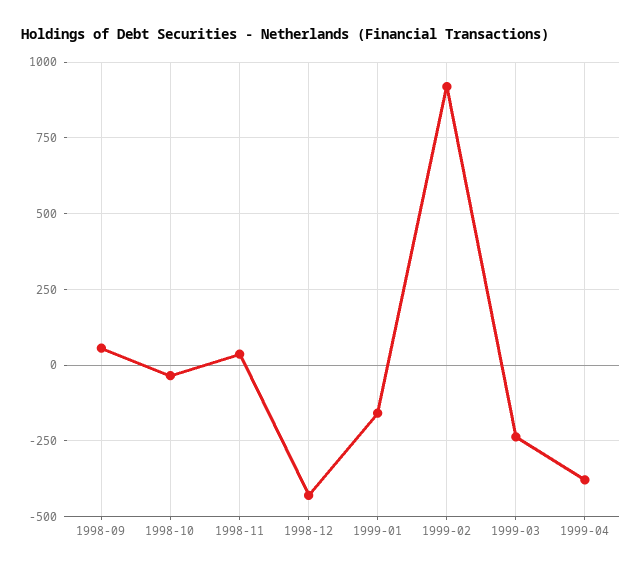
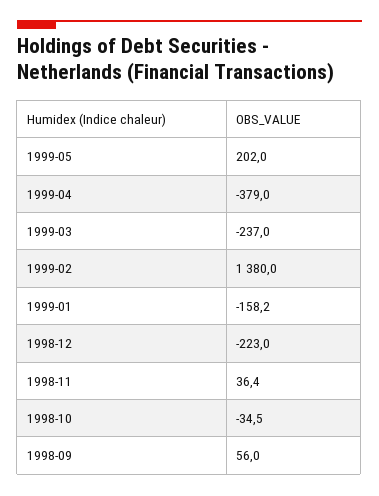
1998-12: -425 -> -223
1999-02: 925 -> 1380
1999-05: none -> 202

